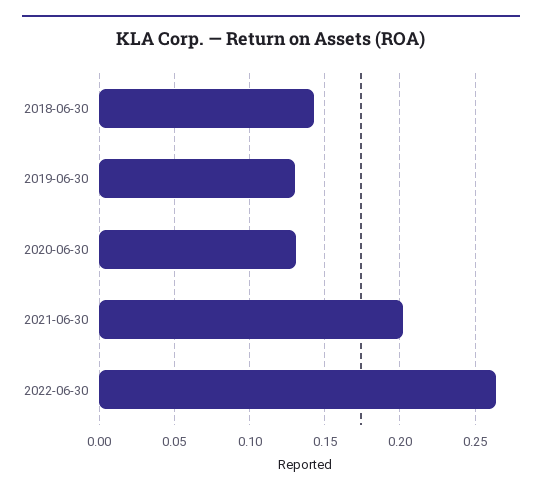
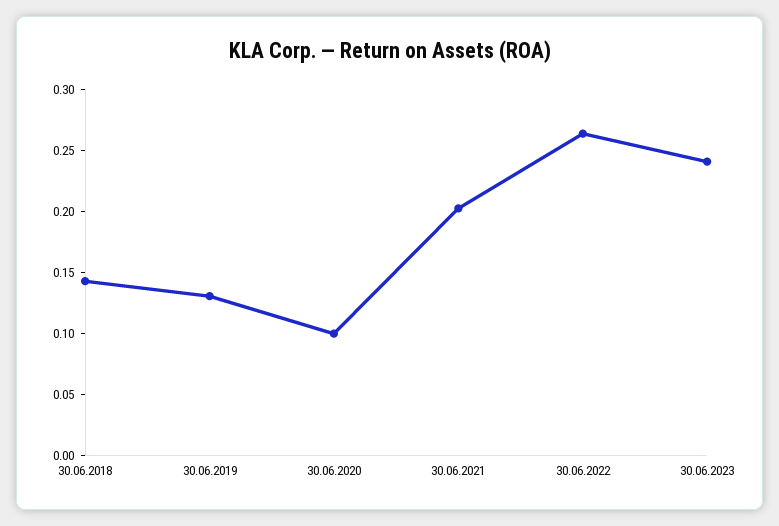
2020-06-30: 0.13 -> 0.1
30.06.2023: none -> 0.24

